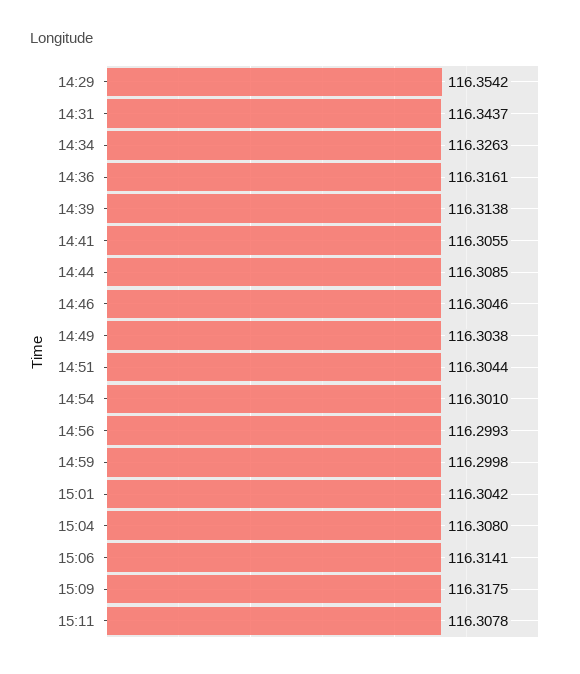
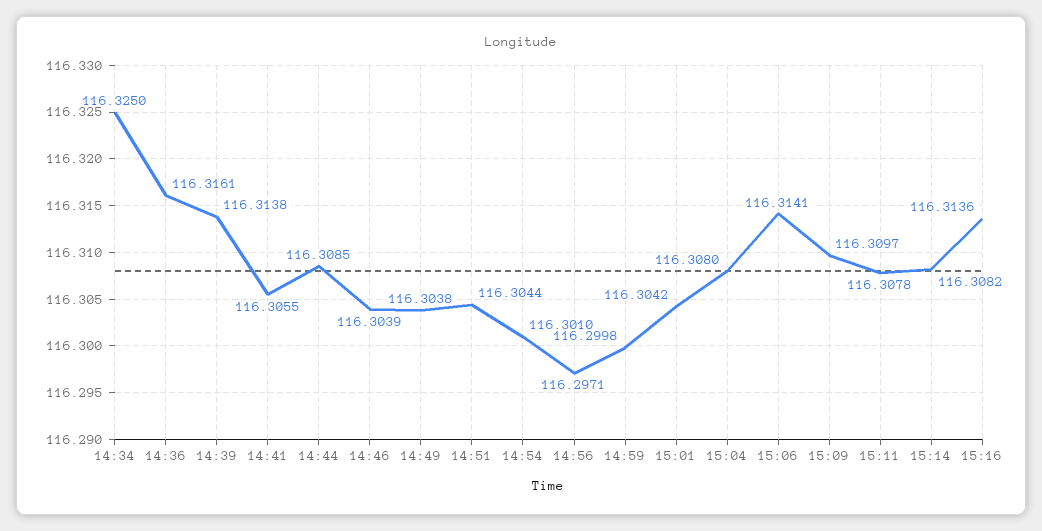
14:29: 116.3542 -> none
14:31: 116.3437 -> none
14:34: 116.3263 -> 116.325
14:46: 116.3046 -> 116.3039
14:56: 116.2993 -> 116.2971
15:09: 116.3175 -> 116.3097
15:14: none -> 116.3082
15:16: none -> 116.3136

